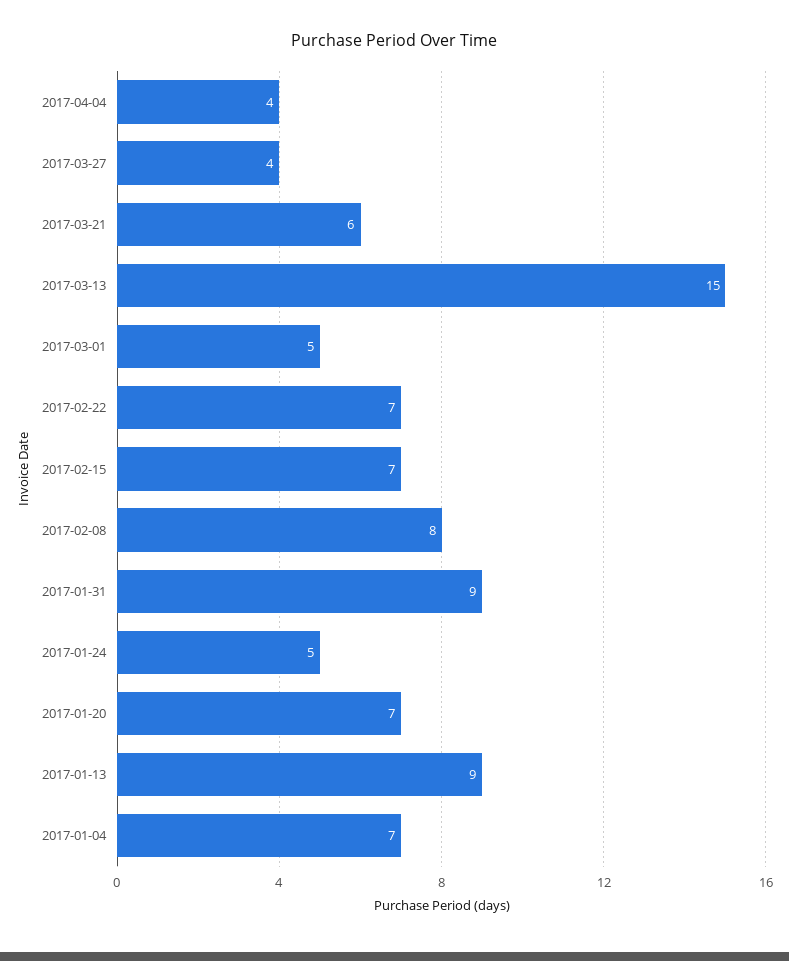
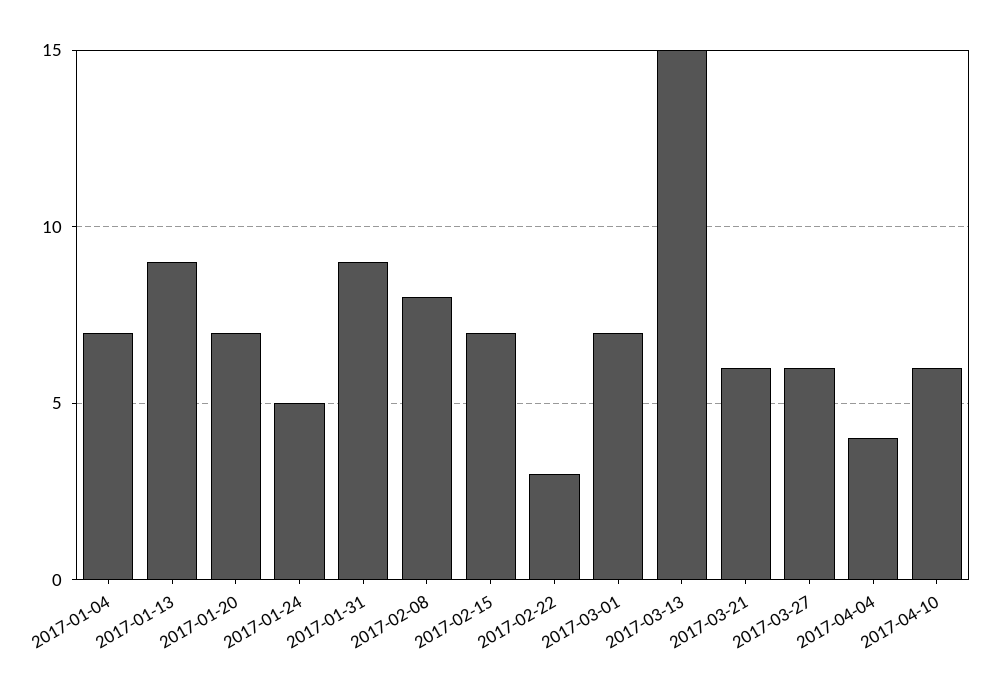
2017-03-27: 4 -> 6
2017-03-01: 5 -> 7
2017-02-22: 7 -> 3
2017-04-10: none -> 6

